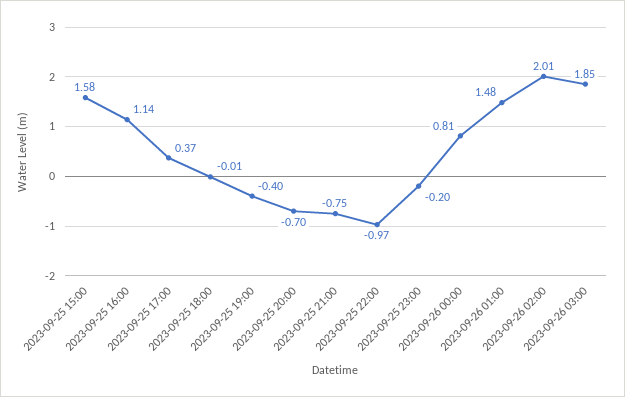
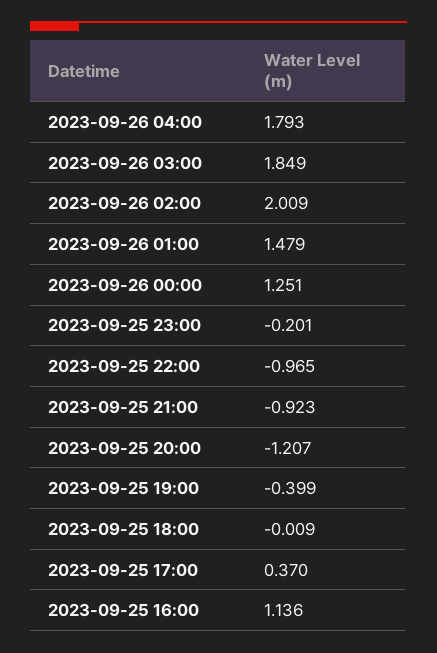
2023-09-25 15:00: 1.58 -> none
2023-09-25 20:00: -0.7 -> -1.207
2023-09-25 21:00: -0.75 -> -0.923
2023-09-26 00:00: 0.81 -> 1.251
2023-09-26 04:00: none -> 1.793

